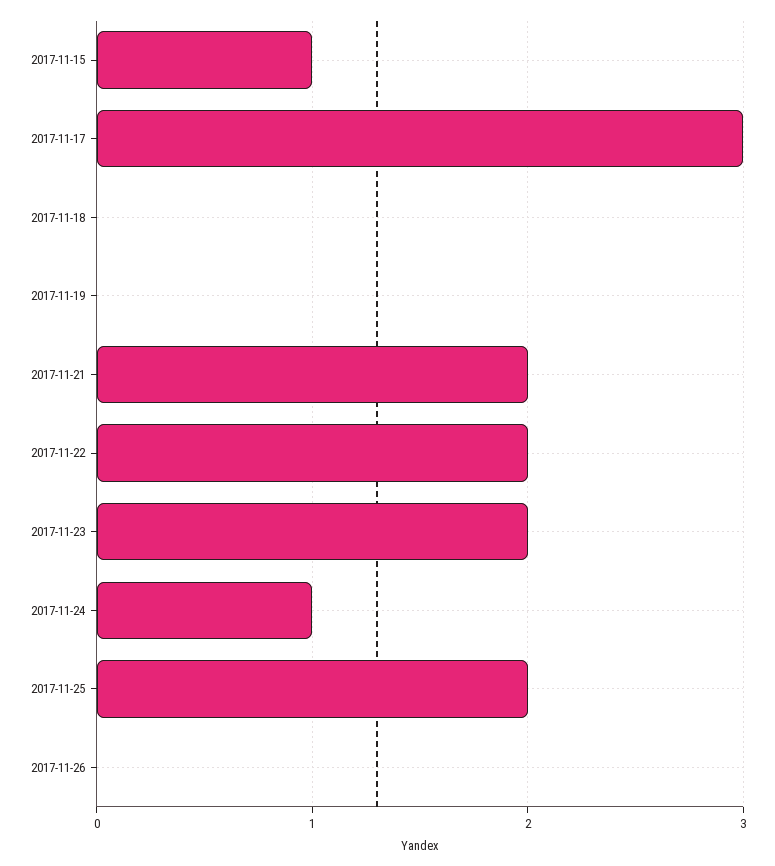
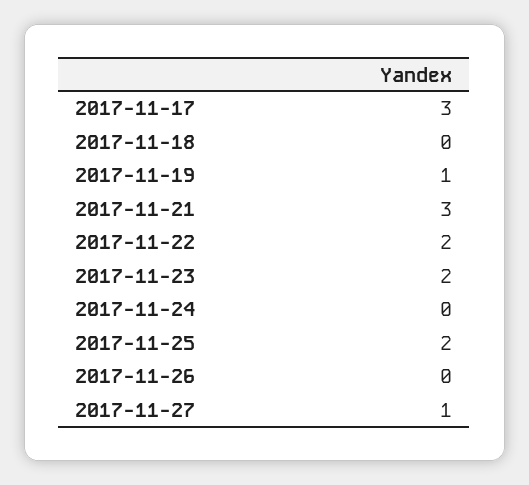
2017-11-15: 1 -> none
2017-11-19: 0 -> 1
2017-11-21: 2 -> 3
2017-11-24: 1 -> 0
2017-11-27: none -> 1

